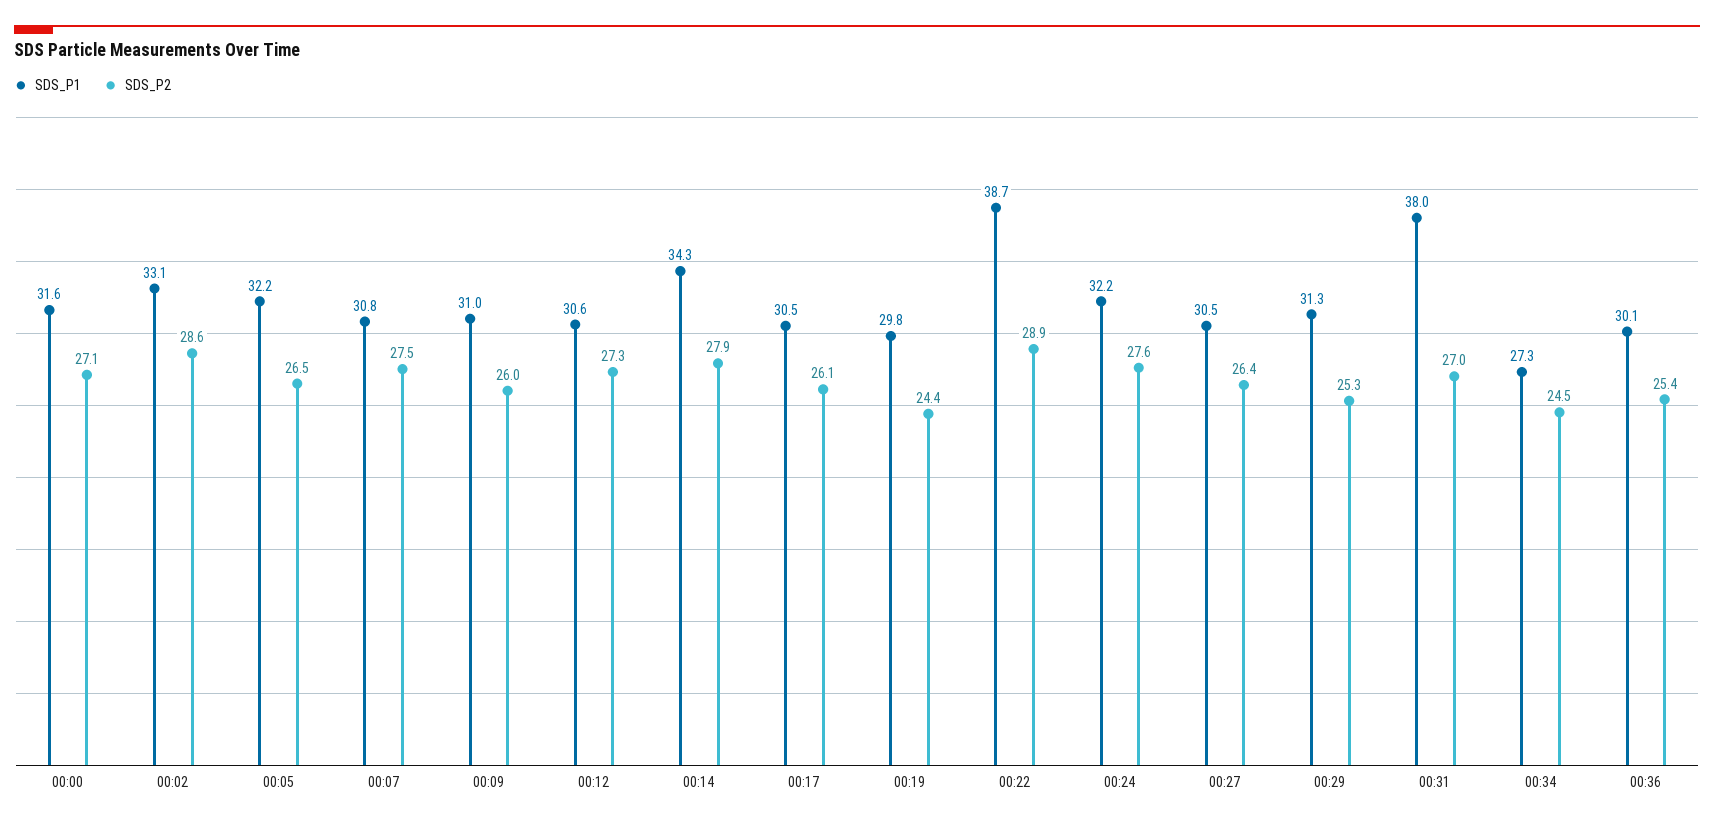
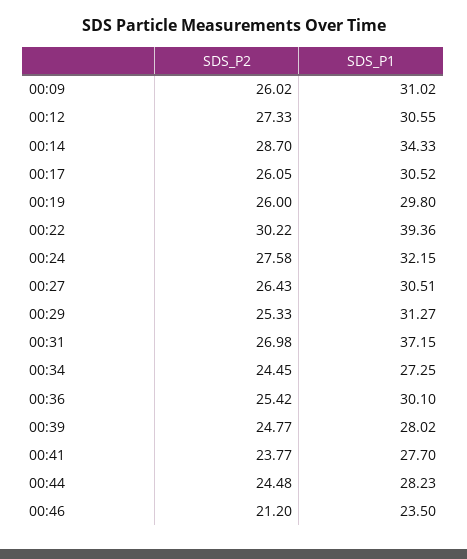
SDS_P1, 00:00: 31.6 -> none
SDS_P2, 00:00: 27.1 -> none
SDS_P1, 00:02: 33.1 -> none
SDS_P2, 00:02: 28.6 -> none
SDS_P1, 00:05: 32.2 -> none
SDS_P2, 00:05: 26.5 -> none
SDS_P1, 00:07: 30.8 -> none
SDS_P2, 00:07: 27.5 -> none
SDS_P2, 00:14: 27.9 -> 28.7
SDS_P2, 00:19: 24.4 -> 26
SDS_P1, 00:22: 38.7 -> 39.36
SDS_P2, 00:22: 28.9 -> 30.22
SDS_P1, 00:31: 38 -> 37.15
SDS_P2, 00:39: none -> 24.77
SDS_P1, 00:39: none -> 28.02
SDS_P2, 00:41: none -> 23.77
SDS_P1, 00:41: none -> 27.7
SDS_P2, 00:44: none -> 24.48
SDS_P1, 00:44: none -> 28.23
SDS_P2, 00:46: none -> 21.2
SDS_P1, 00:46: none -> 23.5

